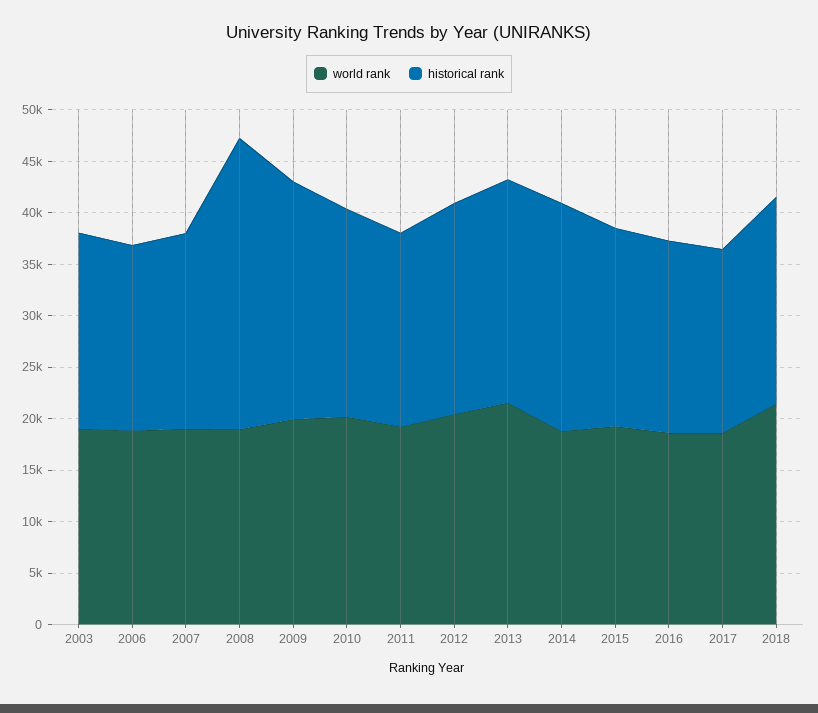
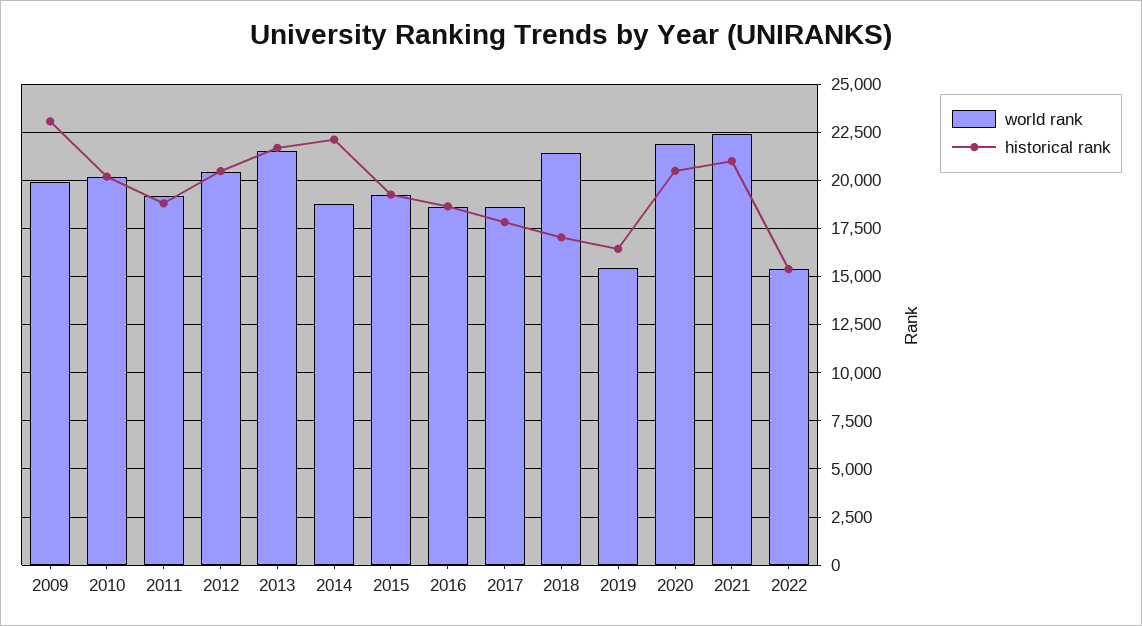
world rank, 2003: 19000 -> none
historical rank, 2003: 19000 -> none
world rank, 2006: 19000 -> none
historical rank, 2006: 18000 -> none
world rank, 2007: 19000 -> none
historical rank, 2007: 19000 -> none
world rank, 2008: 19000 -> none
historical rank, 2008: 28000 -> none
historical rank, 2018: 20000 -> 17000
world rank, 2019: none -> 15500
historical rank, 2019: none -> 16500
world rank, 2020: none -> 22000
historical rank, 2020: none -> 20500
world rank, 2021: none -> 22500
historical rank, 2021: none -> 21000
world rank, 2022: none -> 15500
historical rank, 2022: none -> 15500

